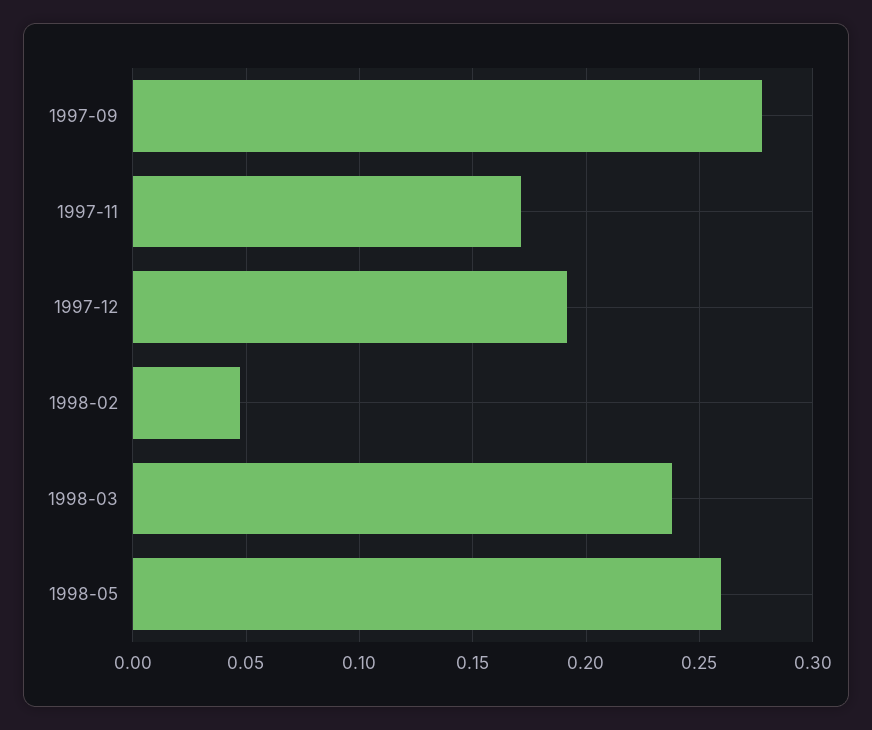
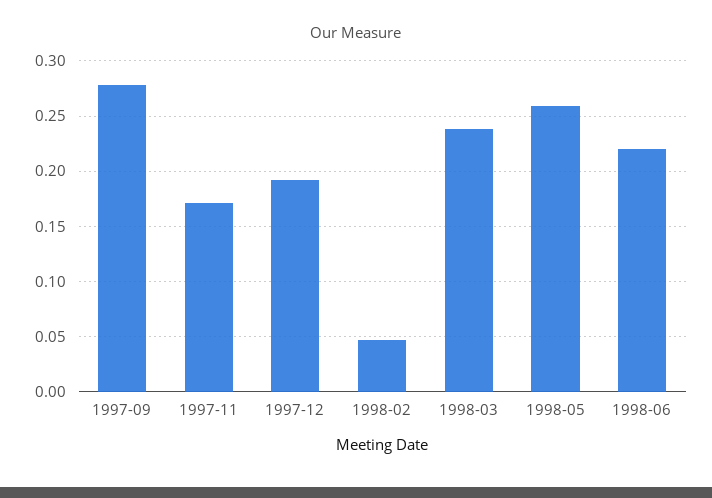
1998-06: none -> 0.22

